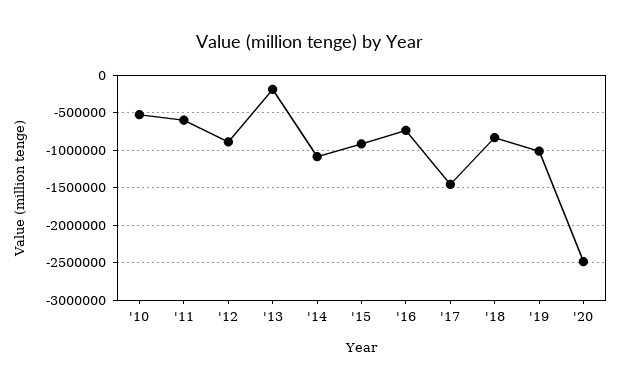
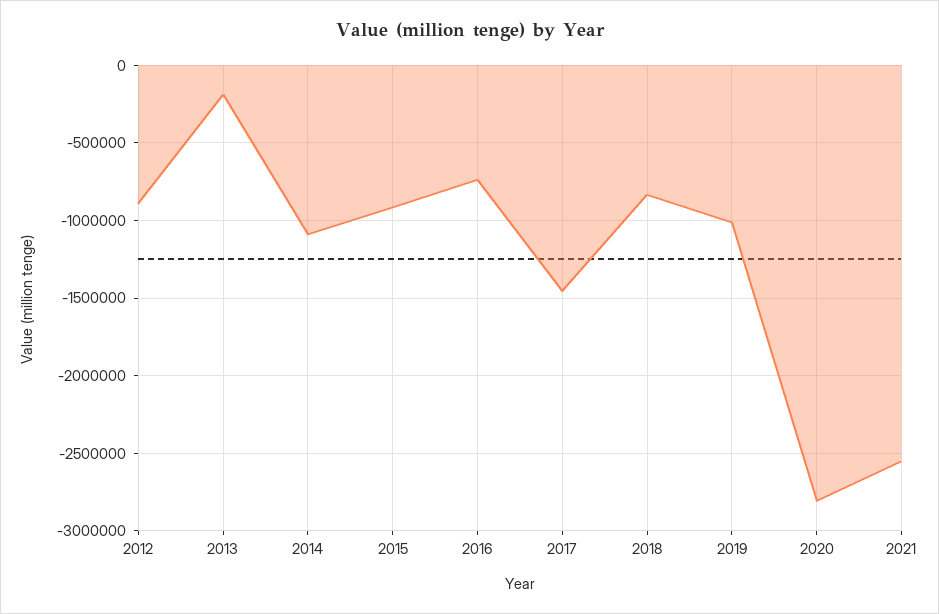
'10: -500000 -> none
'11: -600000 -> none
'20: -2500000 -> -2800000
2021: none -> -2550000

